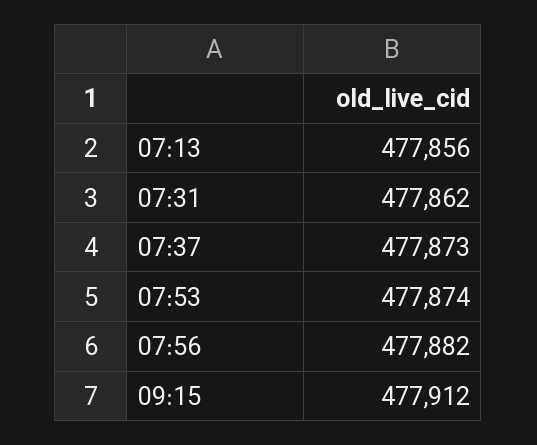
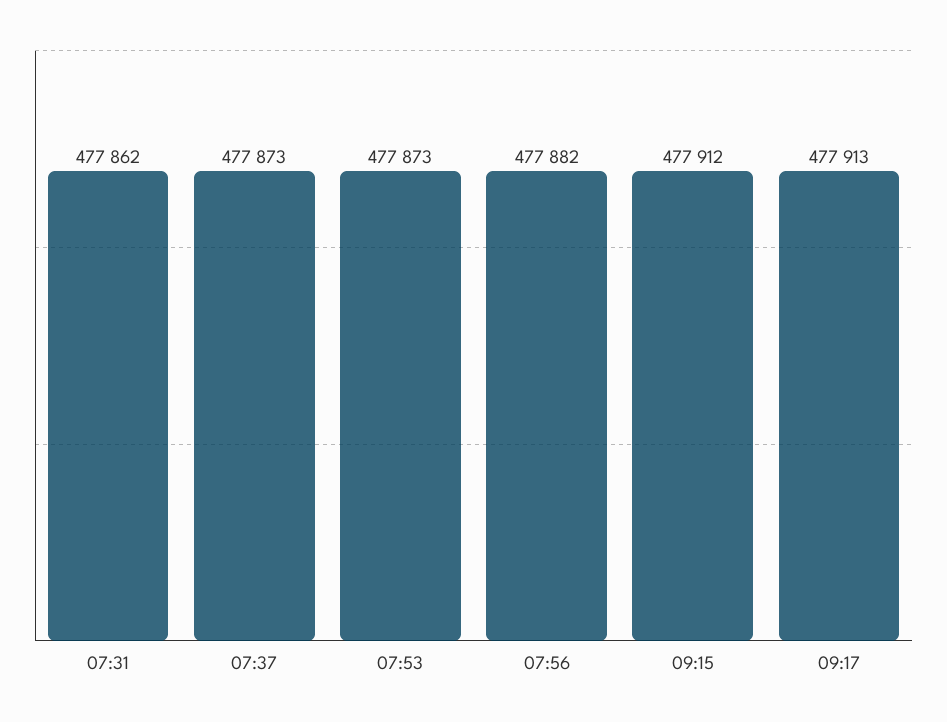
07:13: 477856 -> none
07:53: 477874 -> 477873
09:17: none -> 477913

